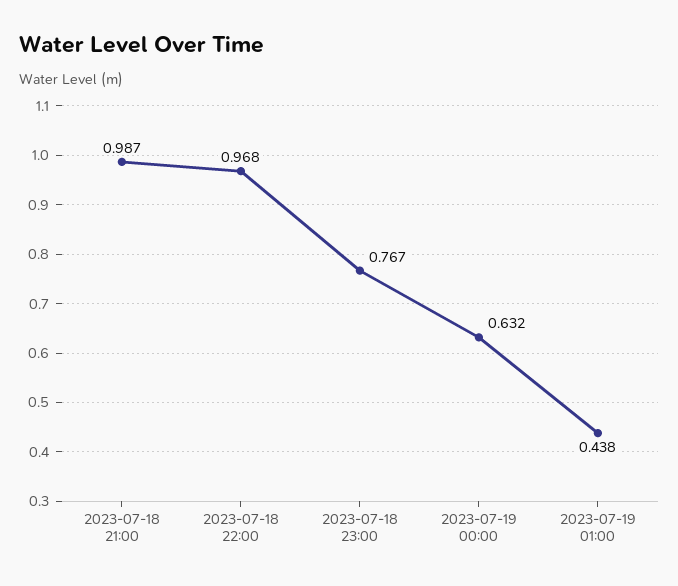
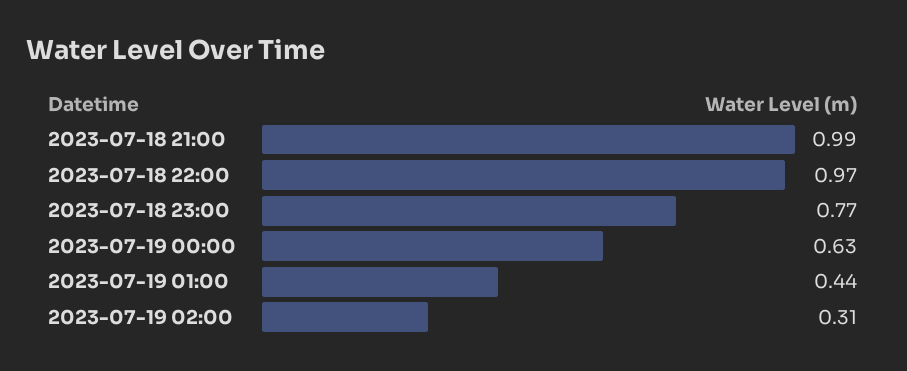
2023-07-19 02:00: none -> 0.31

